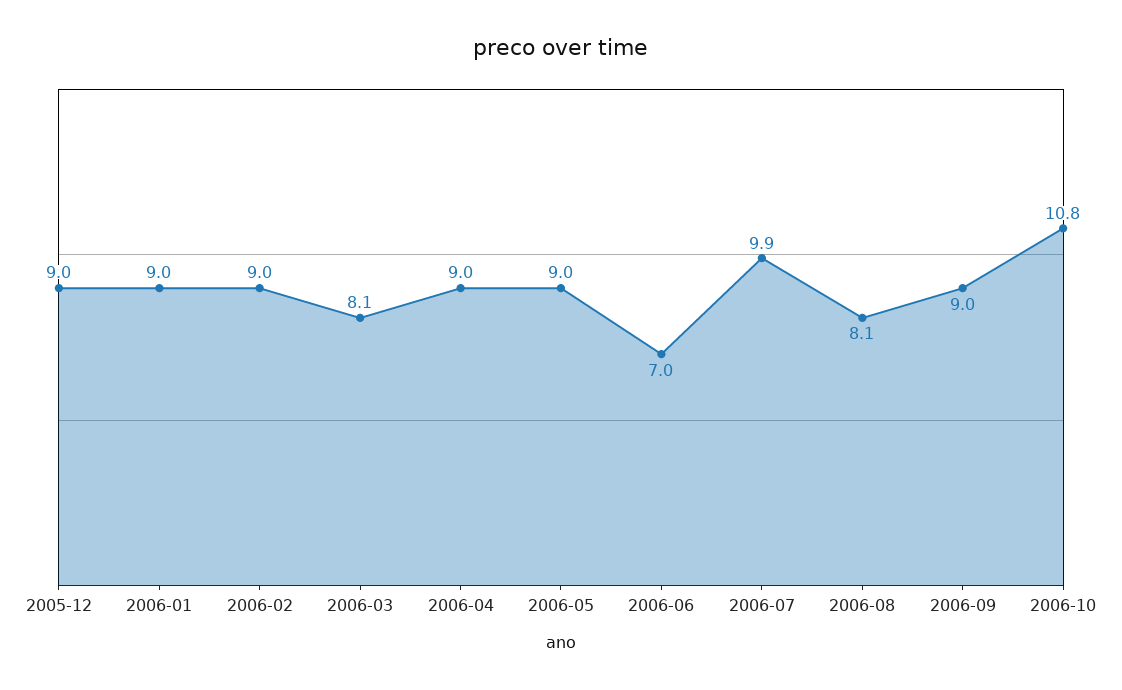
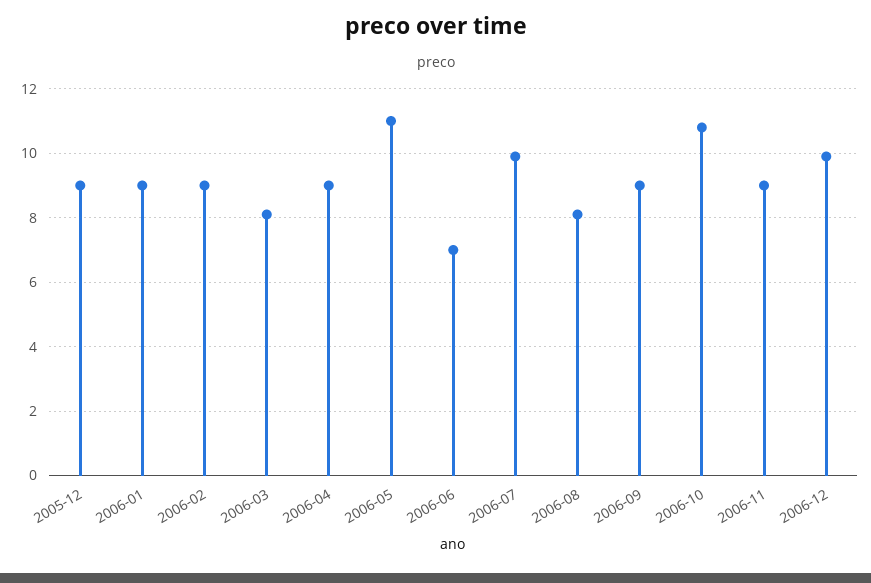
2006-05: 9 -> 11
2006-11: none -> 9
2006-12: none -> 10

